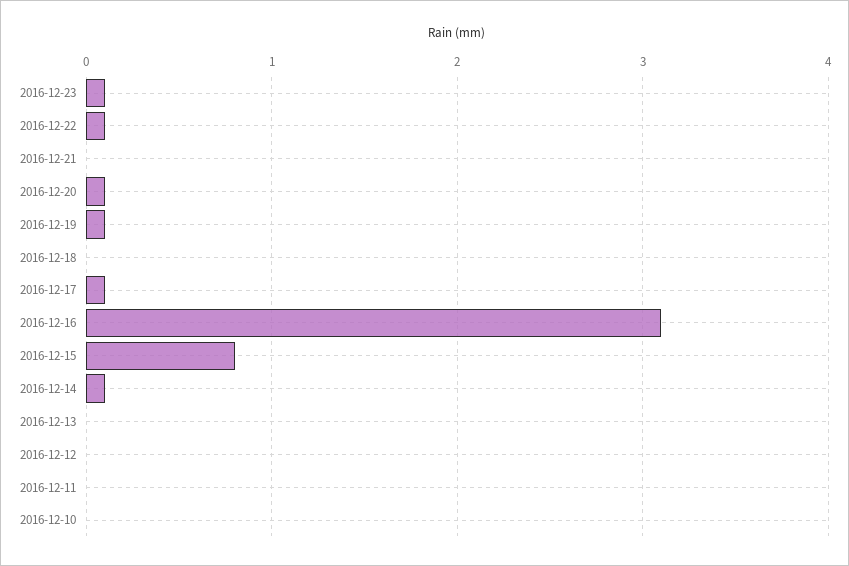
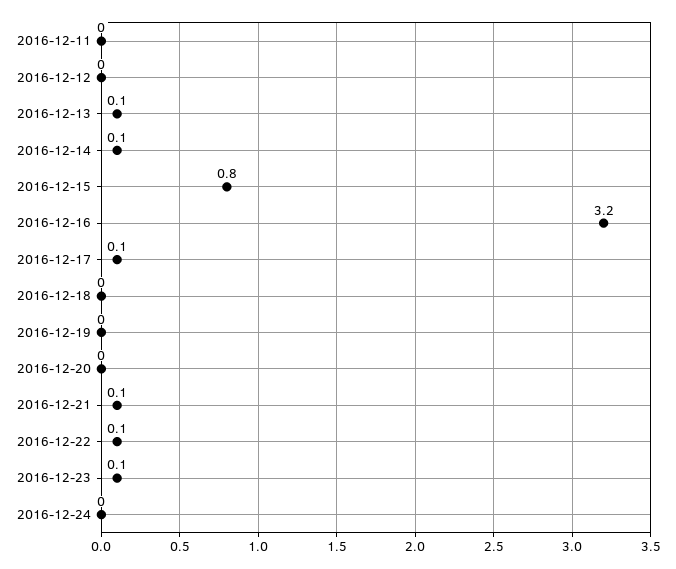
2016-12-21: 0 -> 0.1
2016-12-20: 0.1 -> 0
2016-12-19: 0.1 -> 0
2016-12-16: 3.1 -> 3.2
2016-12-13: 0 -> 0.1
2016-12-10: 0 -> none
2016-12-24: none -> 0

